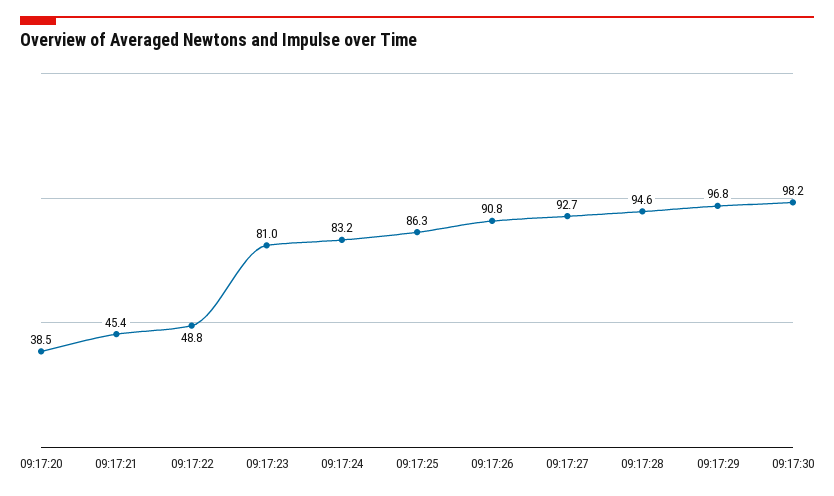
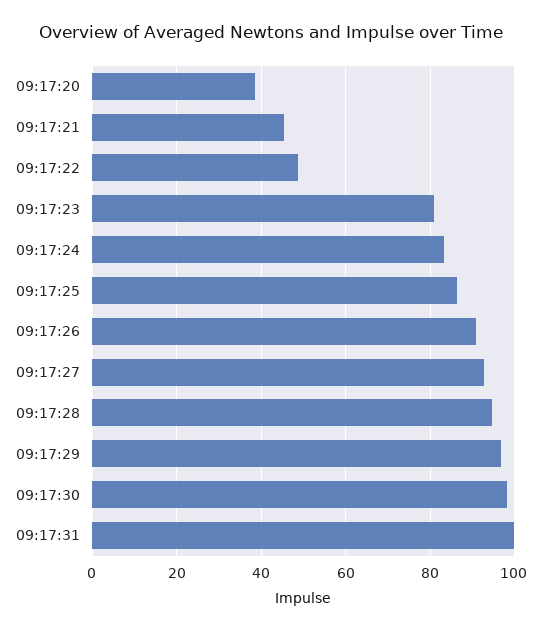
09:17:31: none -> 100

